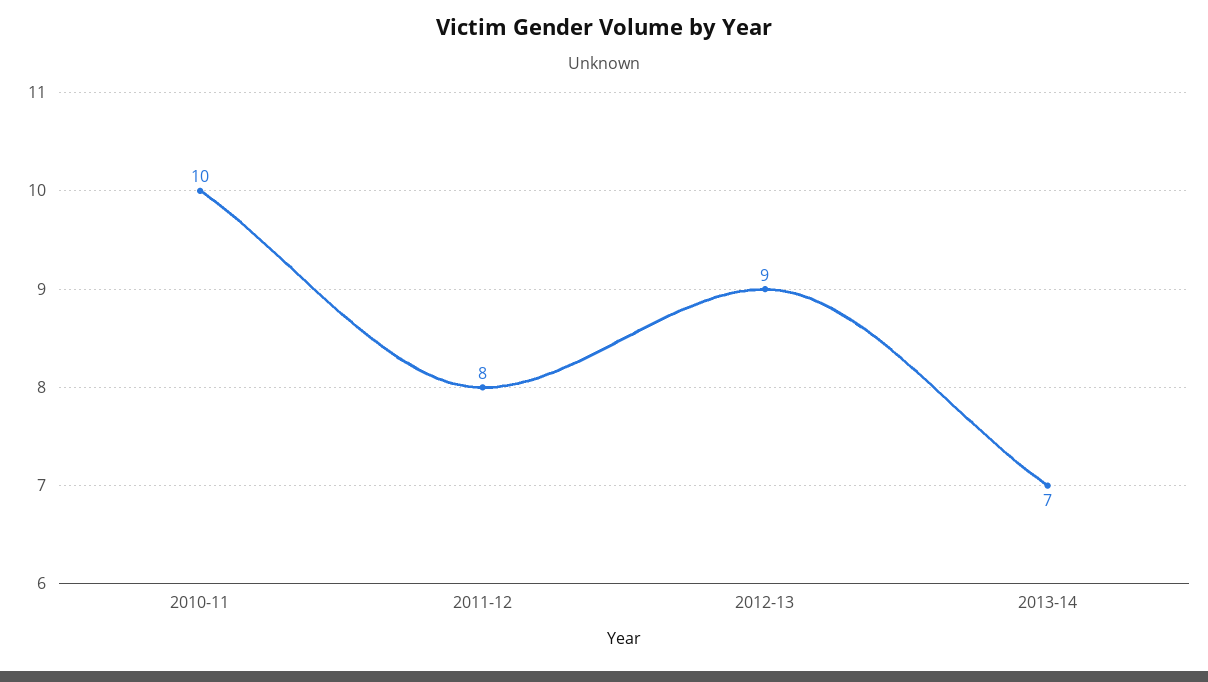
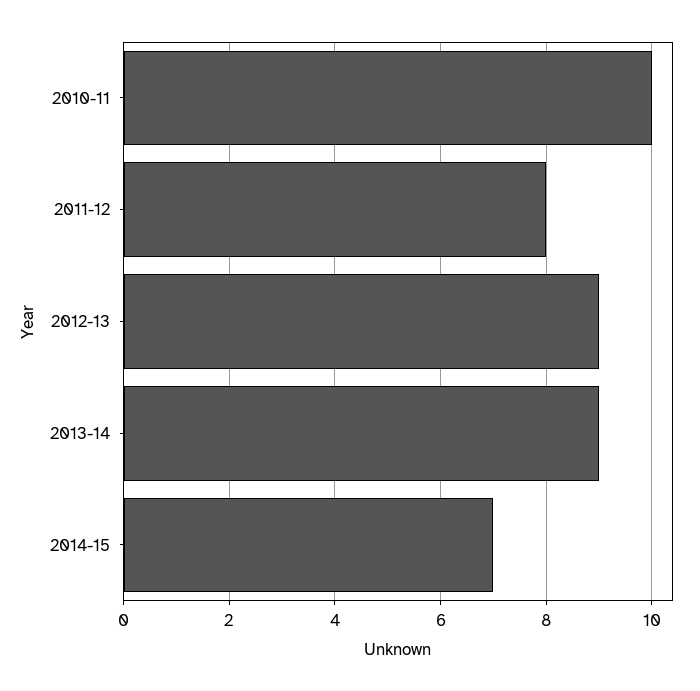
2013-14: 7 -> 9
2014-15: none -> 7

